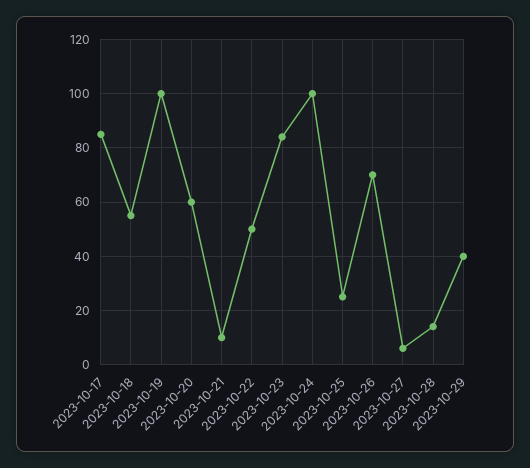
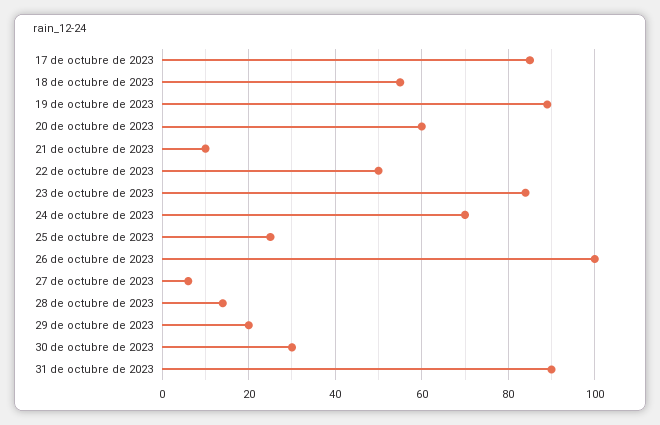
2023-10-19: 100 -> 90
2023-10-24: 100 -> 70
2023-10-26: 70 -> 100
2023-10-29: 40 -> 20
30 de octubre de 2023: none -> 30
31 de octubre de 2023: none -> 90

